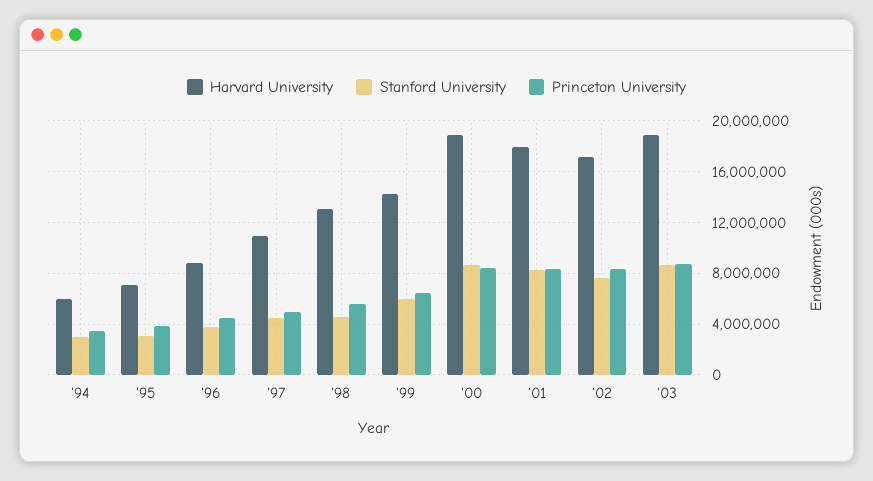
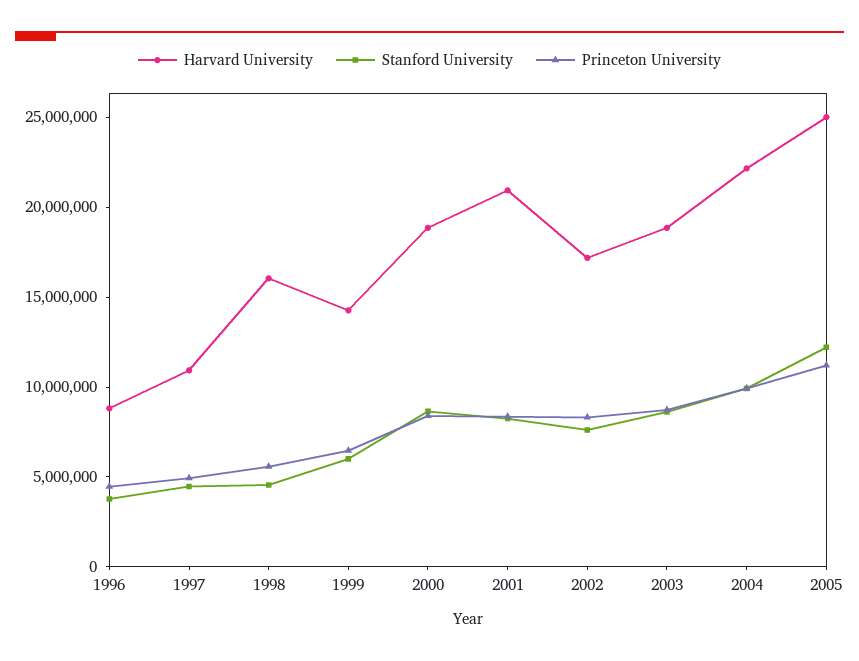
Harvard University, '94: 6000000 -> none
Stanford University, '94: 3000000 -> none
Princeton University, '94: 3500000 -> none
Harvard University, '95: 7000000 -> none
Stanford University, '95: 3000000 -> none
Princeton University, '95: 4000000 -> none
Harvard University, '98: 13000000 -> 16000000
Harvard University, '01: 18000000 -> 21000000
Harvard University, 2004: none -> 22000000
Stanford University, 2004: none -> 10000000
Princeton University, 2004: none -> 10000000
Harvard University, 2005: none -> 25000000
Stanford University, 2005: none -> 12000000
Princeton University, 2005: none -> 11000000

